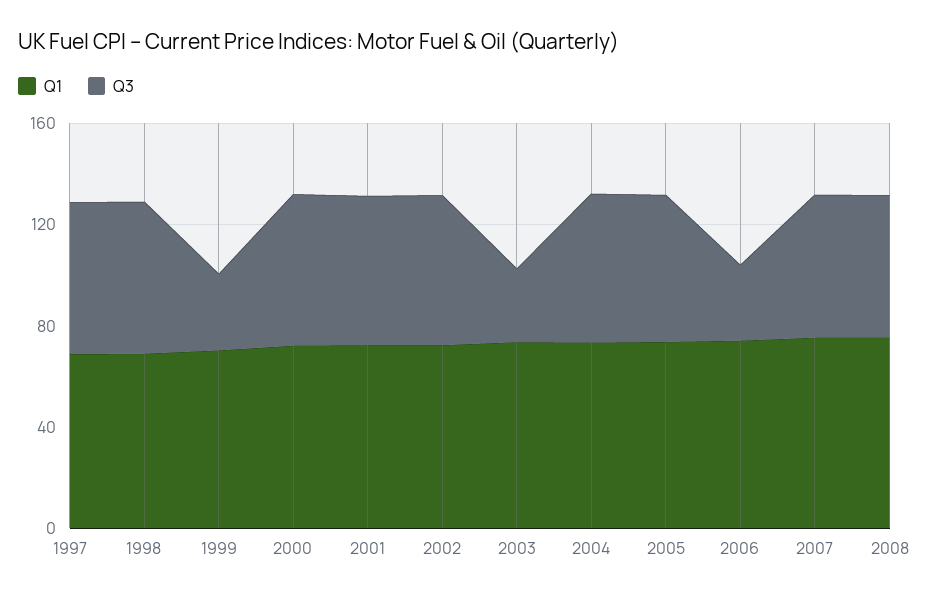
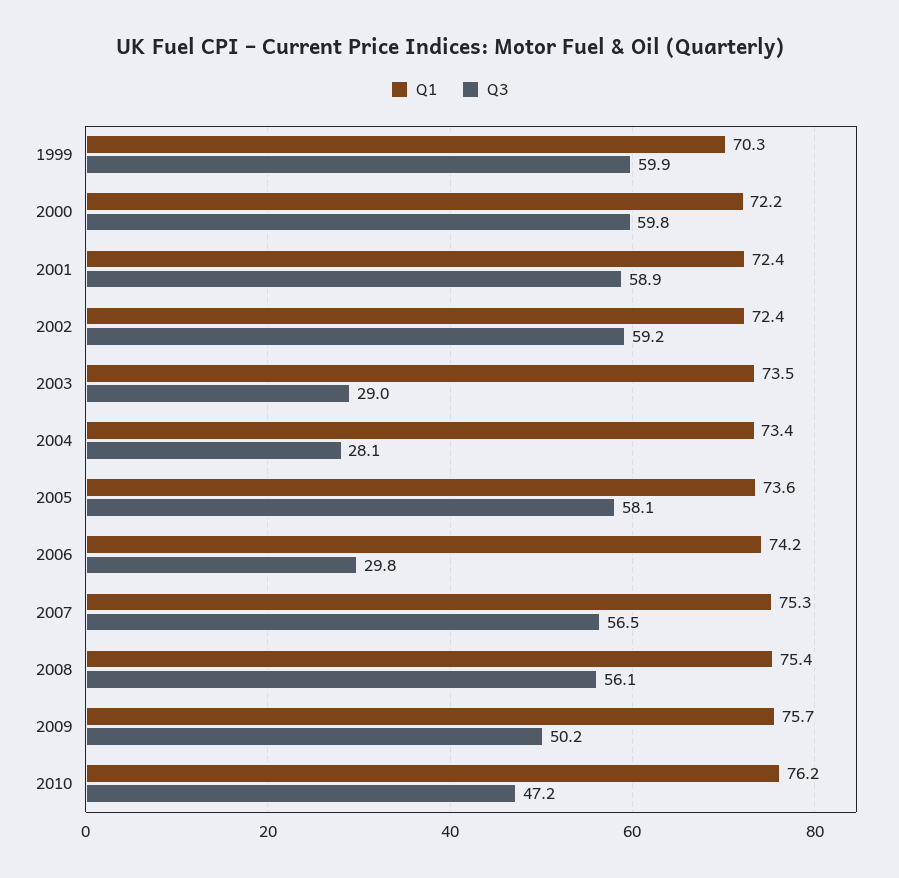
Q1, 1997: 70 -> none
Q3, 1997: 60 -> none
Q1, 1998: 70 -> none
Q3, 1998: 60 -> none
Q3, 1999: 30 -> 59.9
Q3, 2004: 60 -> 28.1
Q1, 2009: none -> 75.7
Q3, 2009: none -> 50.2
Q1, 2010: none -> 76.2
Q3, 2010: none -> 47.2

